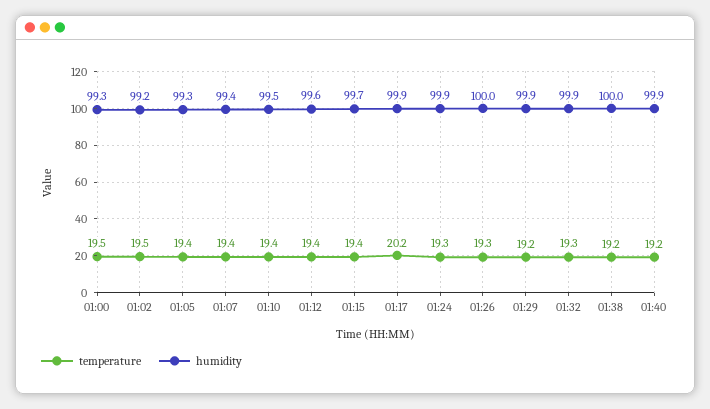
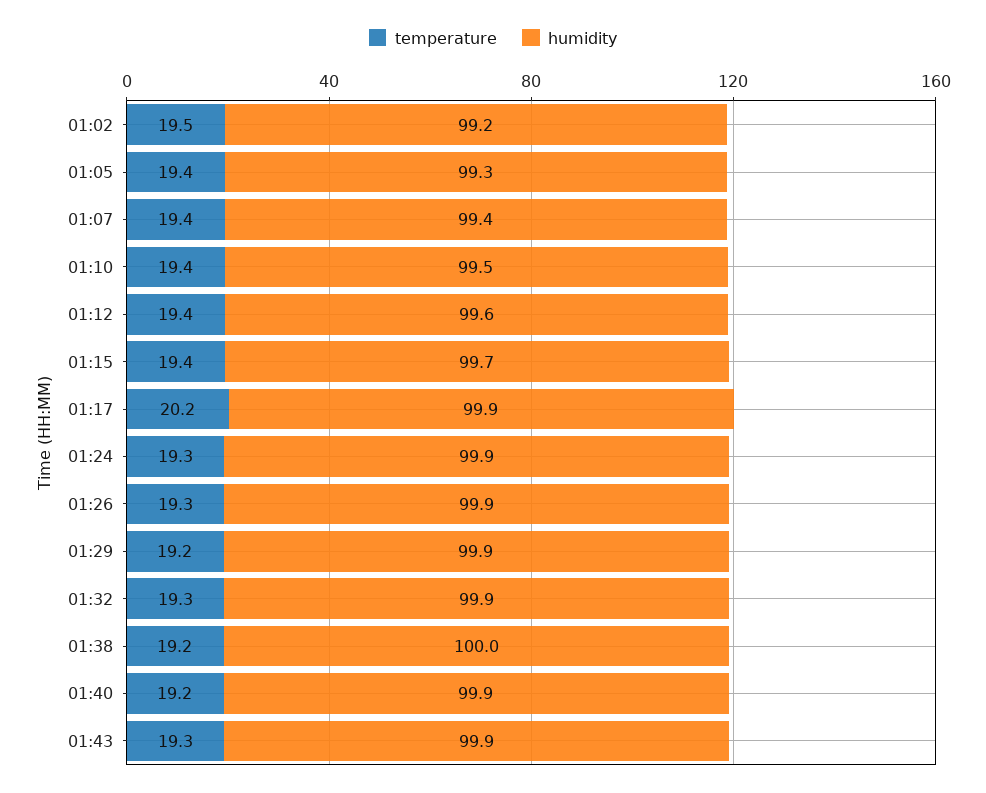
temperature, 01:00: 19.5 -> none
humidity, 01:00: 99.3 -> none
humidity, 01:26: 100 -> 99.9
temperature, 01:43: none -> 19.3
humidity, 01:43: none -> 99.9

